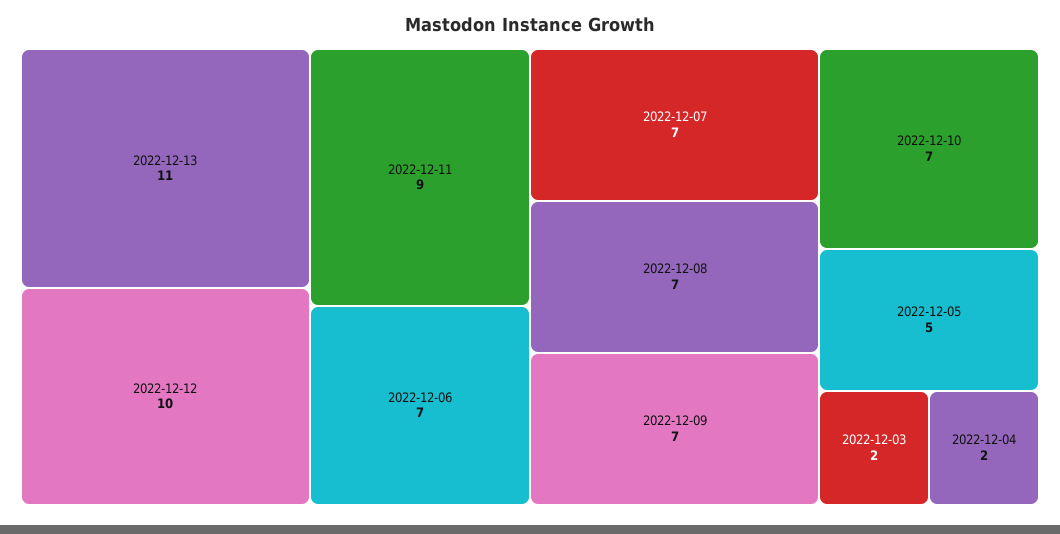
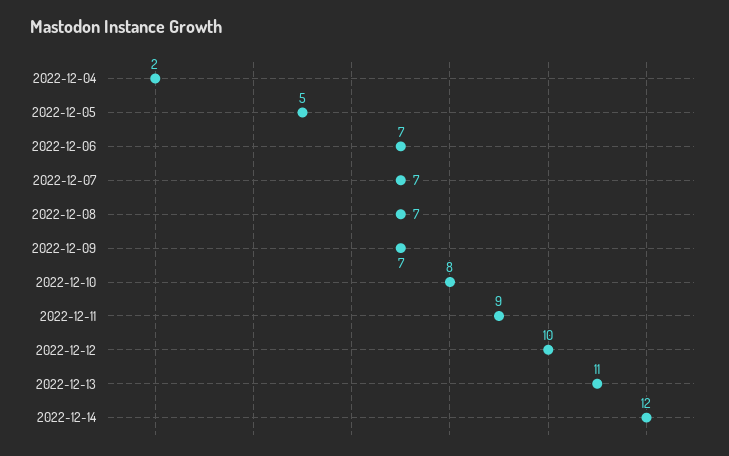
2022-12-10: 7 -> 8
2022-12-03: 2 -> none
2022-12-14: none -> 12

